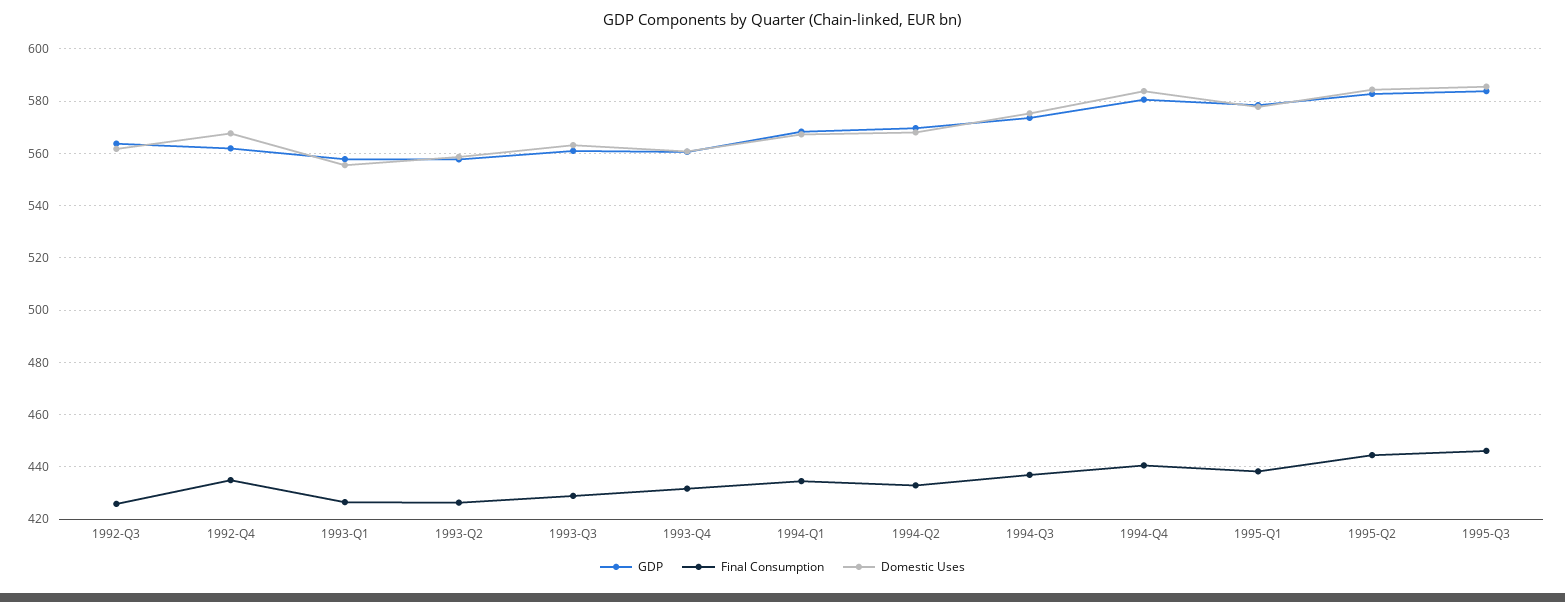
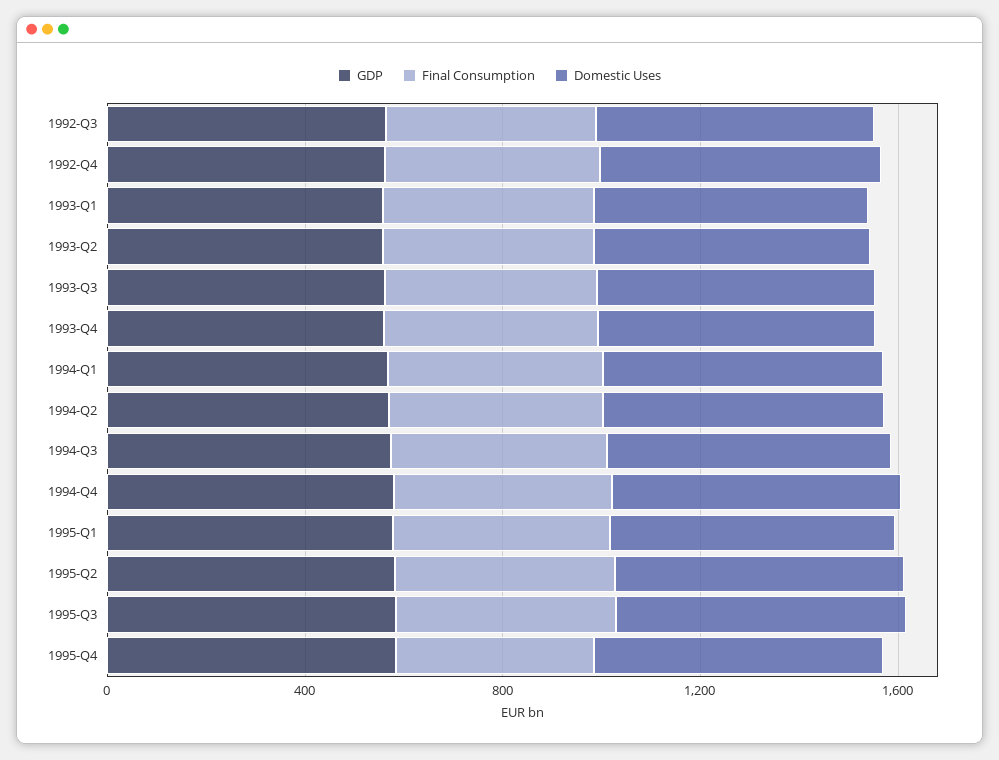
GDP, 1995-Q4: none -> 600
Final Consumption, 1995-Q4: none -> 400
Domestic Uses, 1995-Q4: none -> 600

